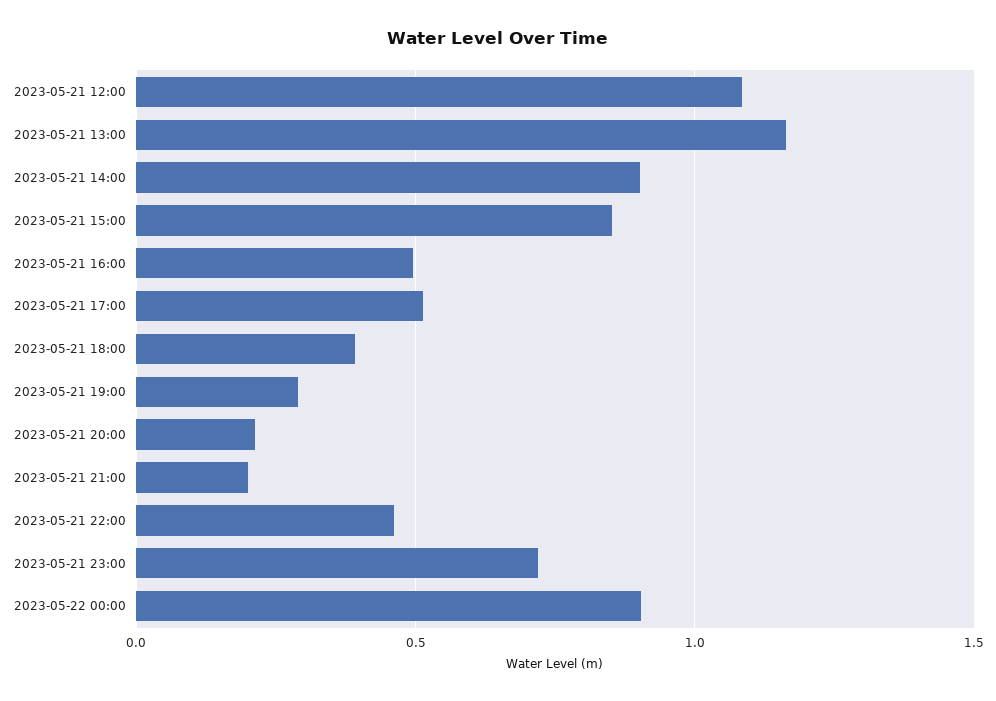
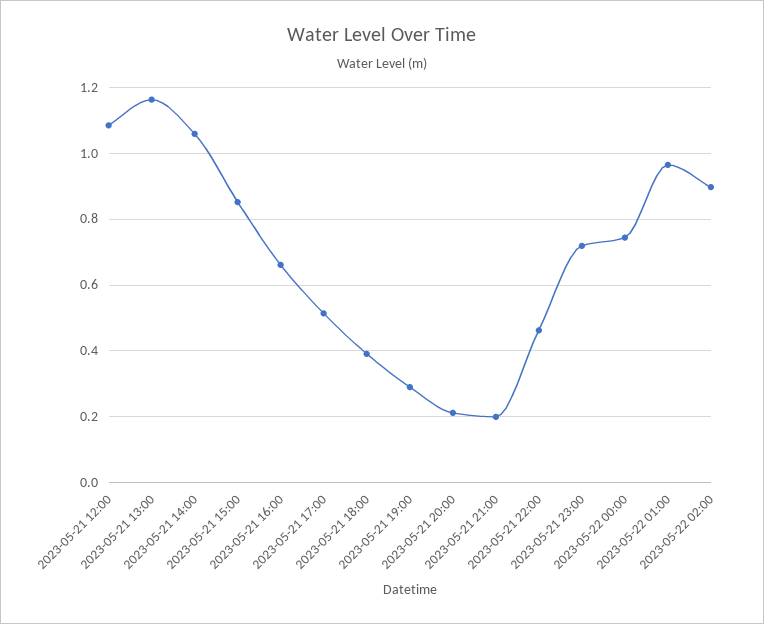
2023-05-21 14:00: 0.9 -> 1.06
2023-05-21 16:00: 0.5 -> 0.66
2023-05-22 00:00: 0.9 -> 0.74
2023-05-22 01:00: none -> 0.96
2023-05-22 02:00: none -> 0.9

